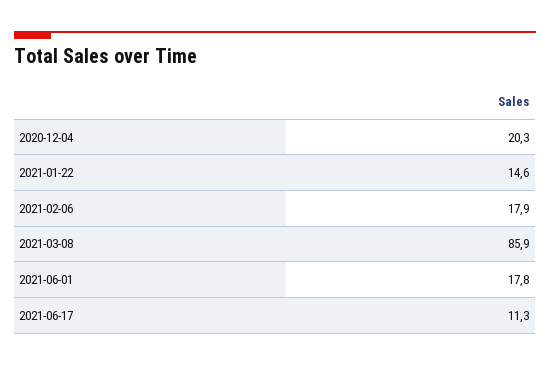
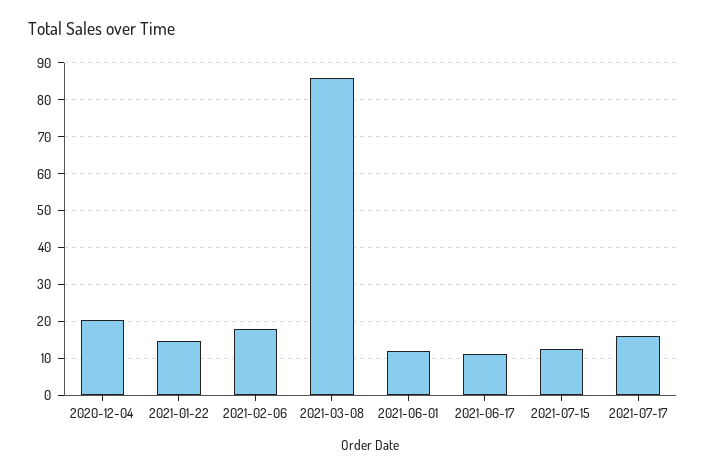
2021-06-01: 17.8 -> 12
2021-07-15: none -> 12
2021-07-17: none -> 16

